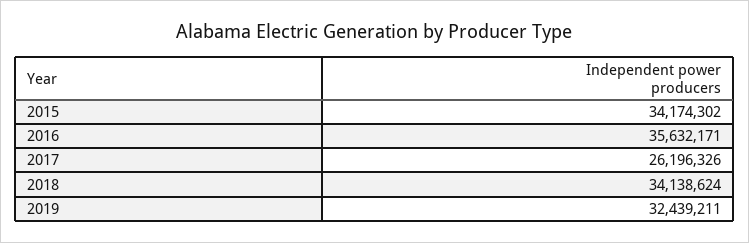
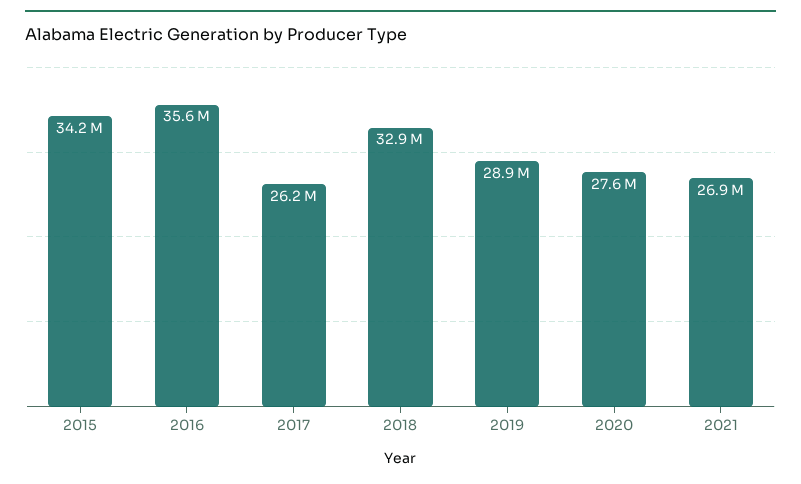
2018: 34138624 -> 32900000
2019: 32439211 -> 28900000
2020: none -> 27600000
2021: none -> 26900000

